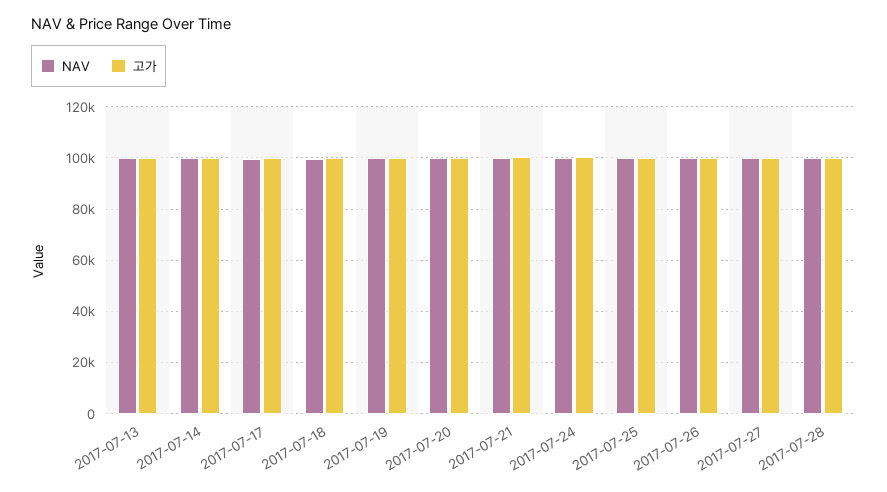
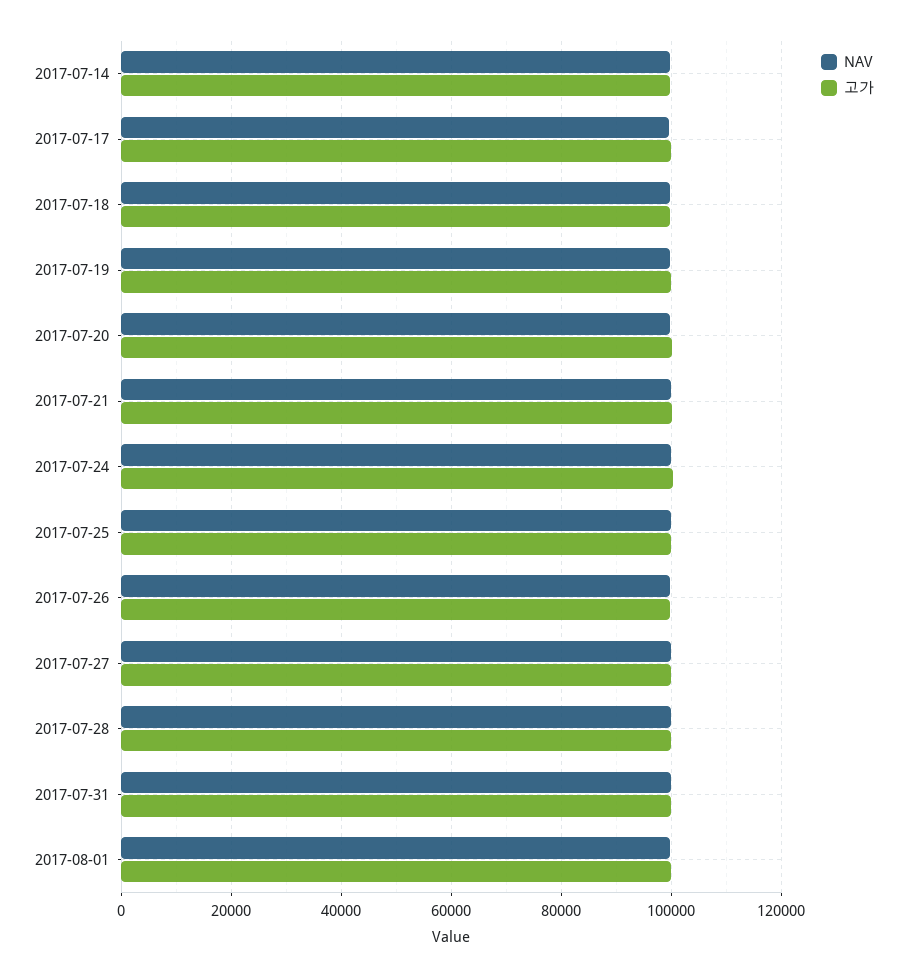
NAV, 2017-07-13: 100000 -> none
고가, 2017-07-13: 100000 -> none
NAV, 2017-07-31: none -> 100000
고가, 2017-07-31: none -> 100000
NAV, 2017-08-01: none -> 100000
고가, 2017-08-01: none -> 100000

